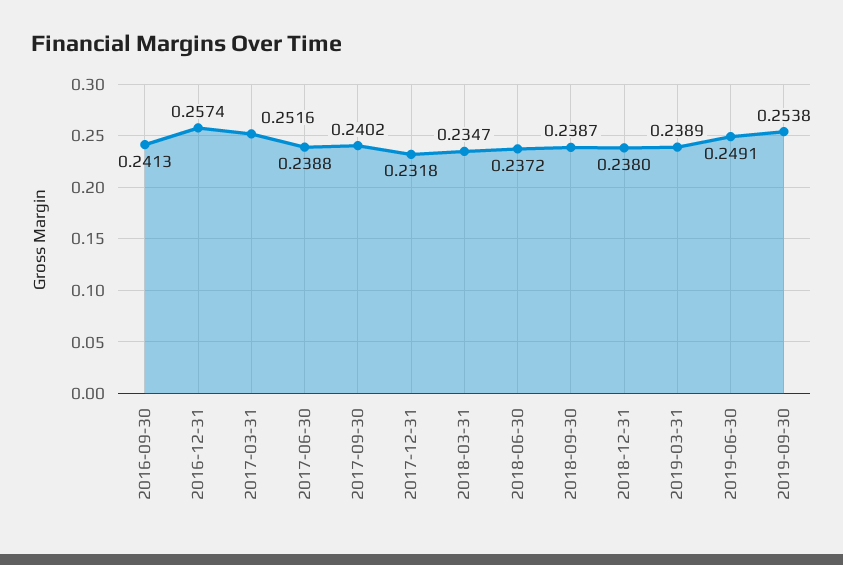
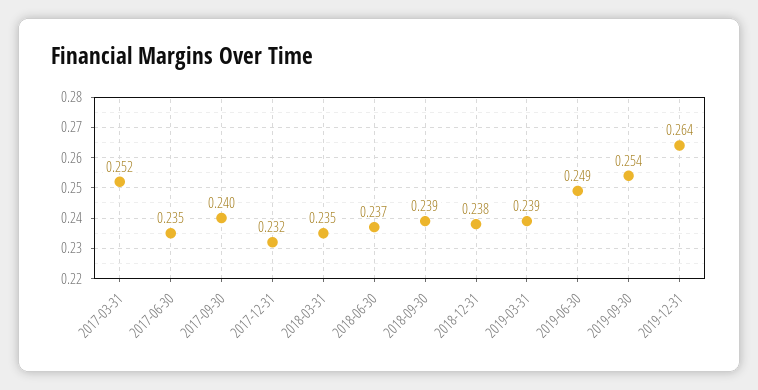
2016-09-30: 0.2413 -> none
2016-12-31: 0.2574 -> none
2017-06-30: 0.2388 -> 0.235
2019-12-31: none -> 0.264

